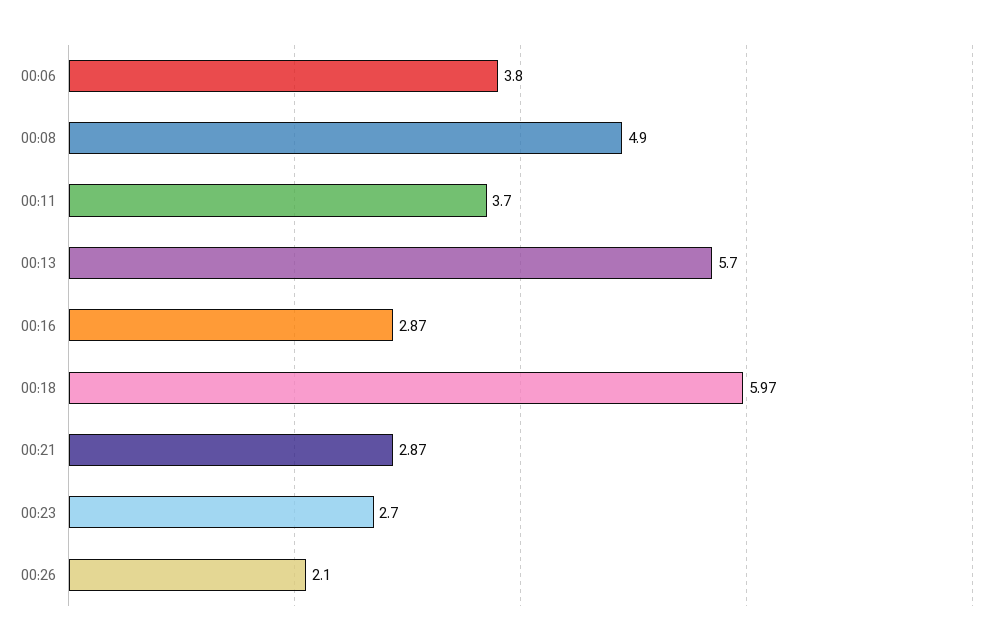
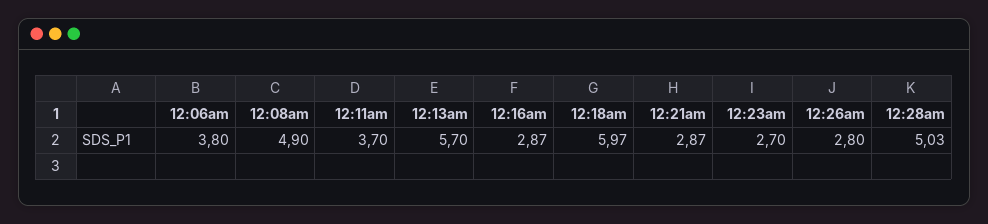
00:26: 2.1 -> 2.8
12:28am: none -> 5.03

